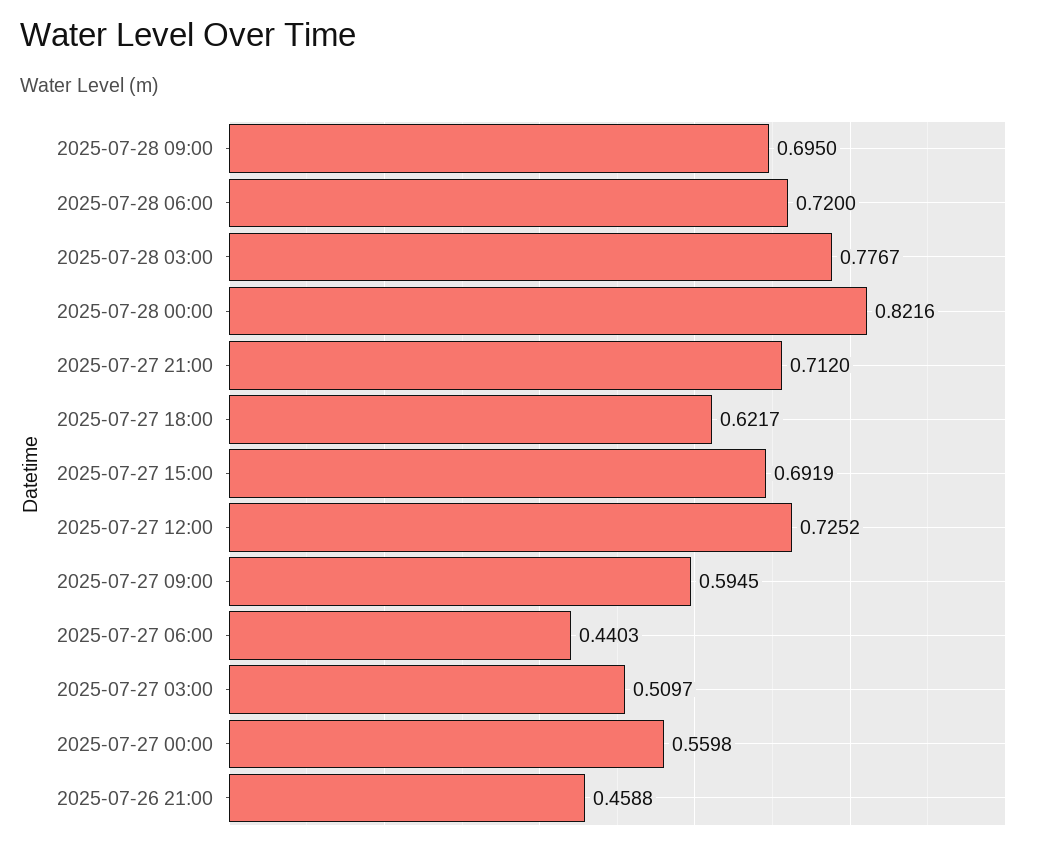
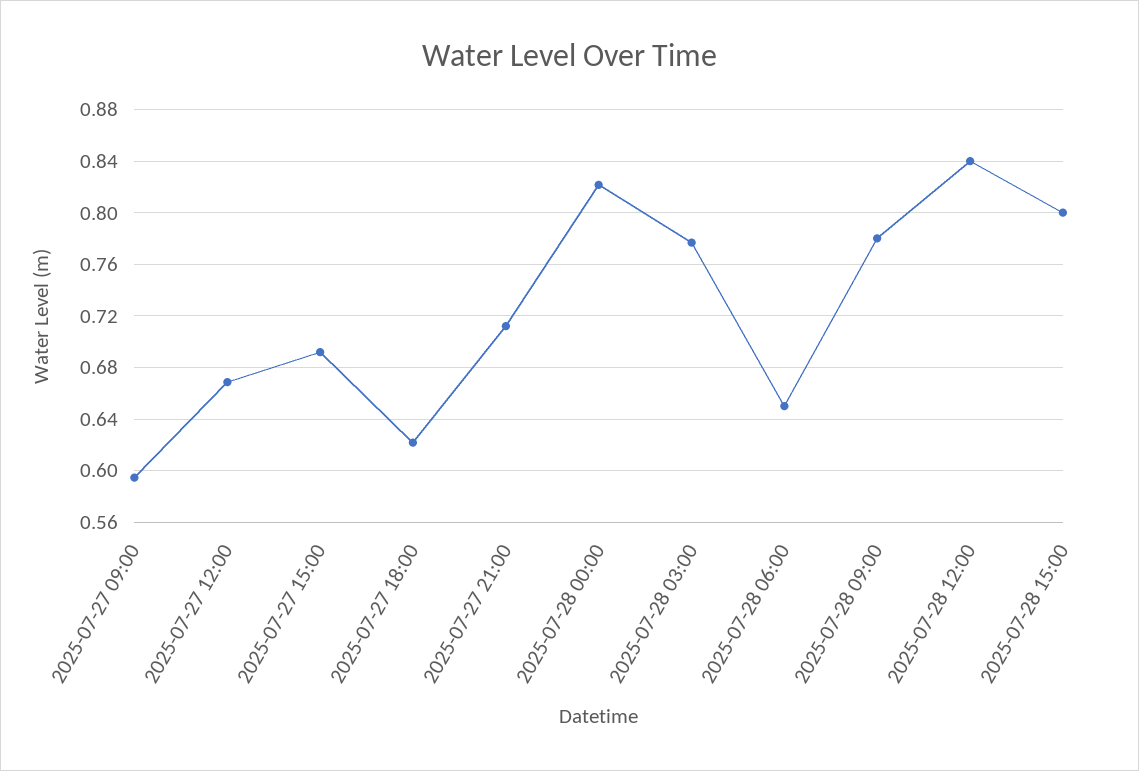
2025-07-28 09:00: 0.695 -> 0.78
2025-07-28 06:00: 0.72 -> 0.65
2025-07-27 12:00: 0.7252 -> 0.67
2025-07-27 06:00: 0.4403 -> none
2025-07-27 03:00: 0.5097 -> none
2025-07-27 00:00: 0.5598 -> none
2025-07-26 21:00: 0.4588 -> none
2025-07-28 12:00: none -> 0.84
2025-07-28 15:00: none -> 0.8

